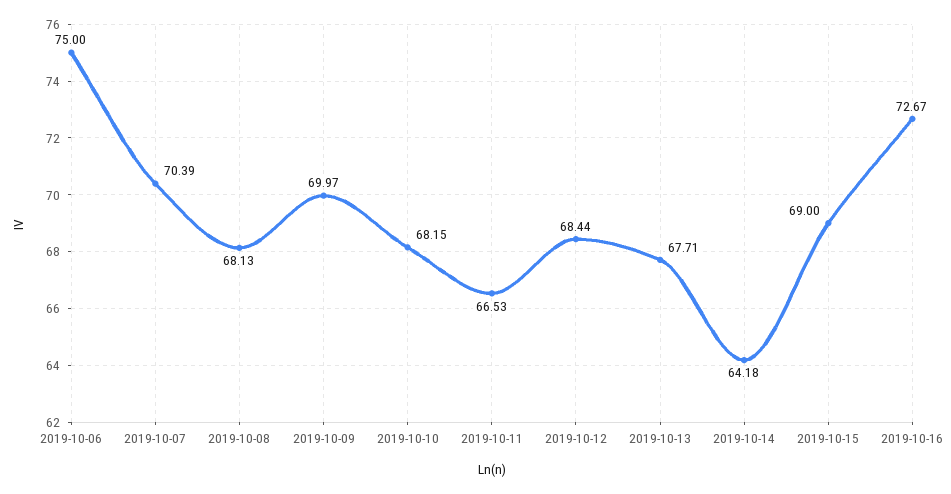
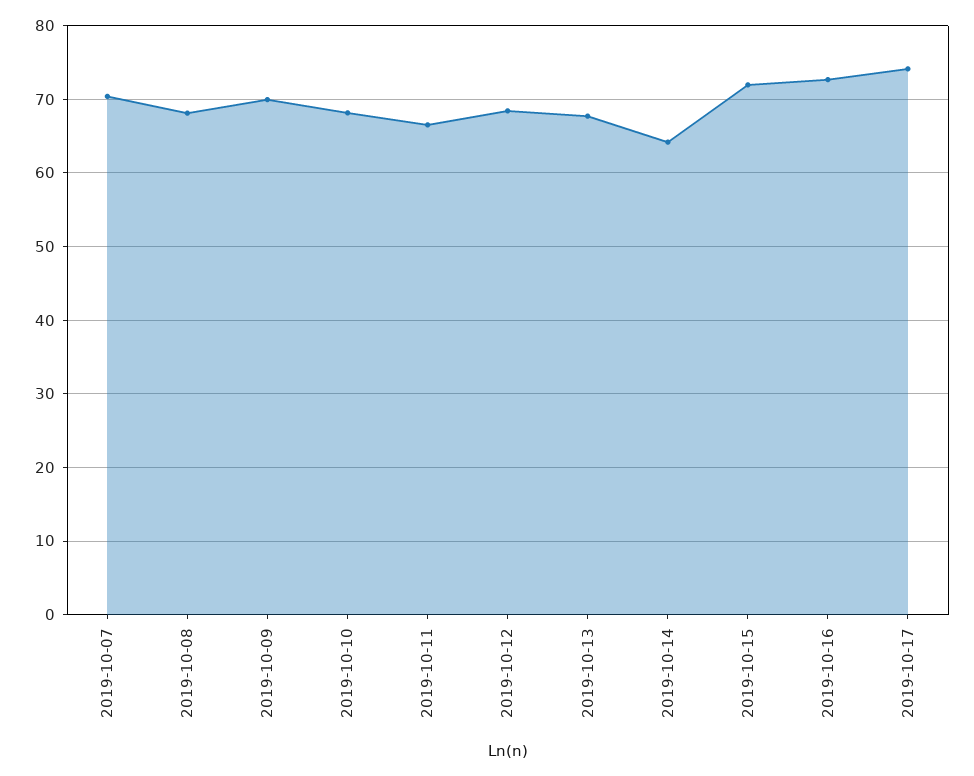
2019-10-06: 75 -> none
2019-10-15: 69 -> 72
2019-10-17: none -> 74

